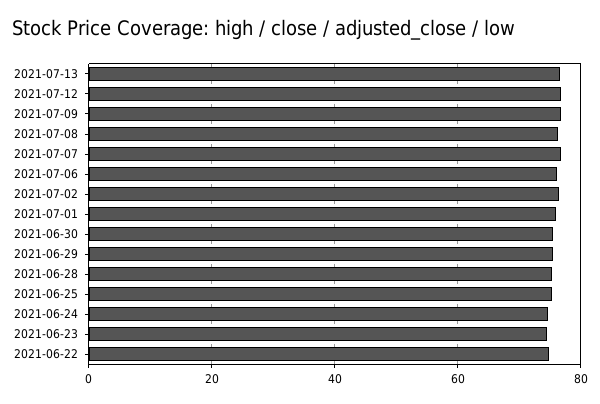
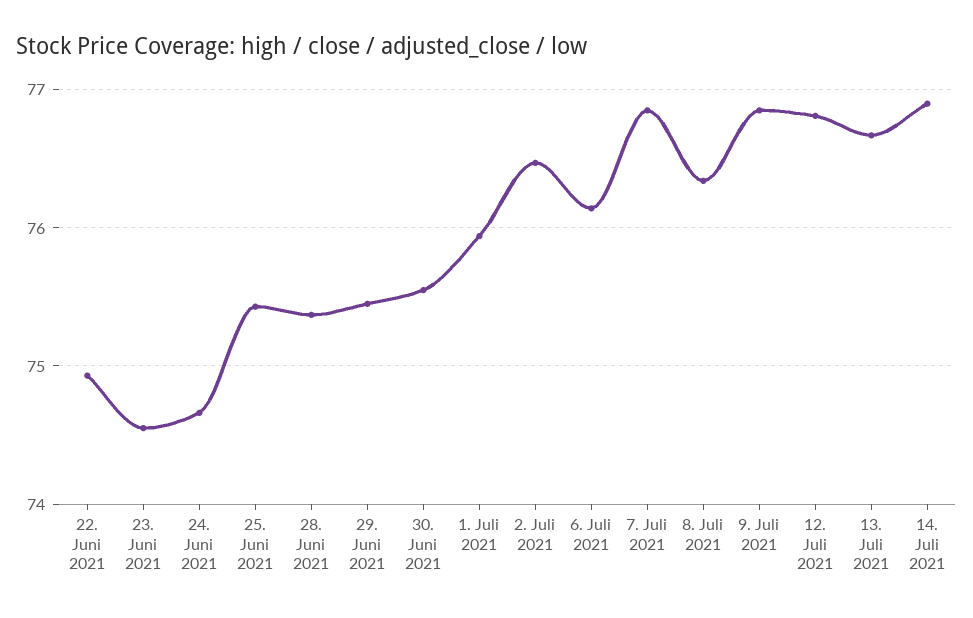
14. Juli 2021: none -> 76.9

